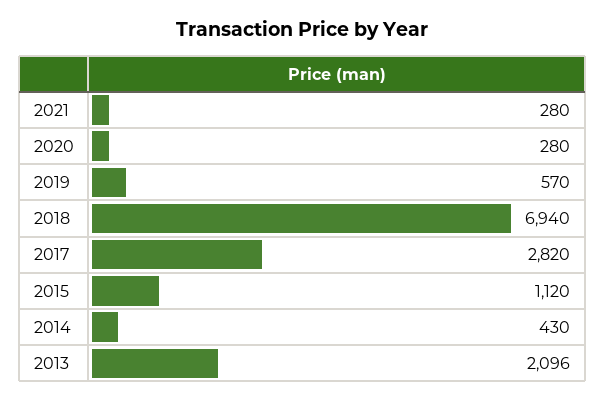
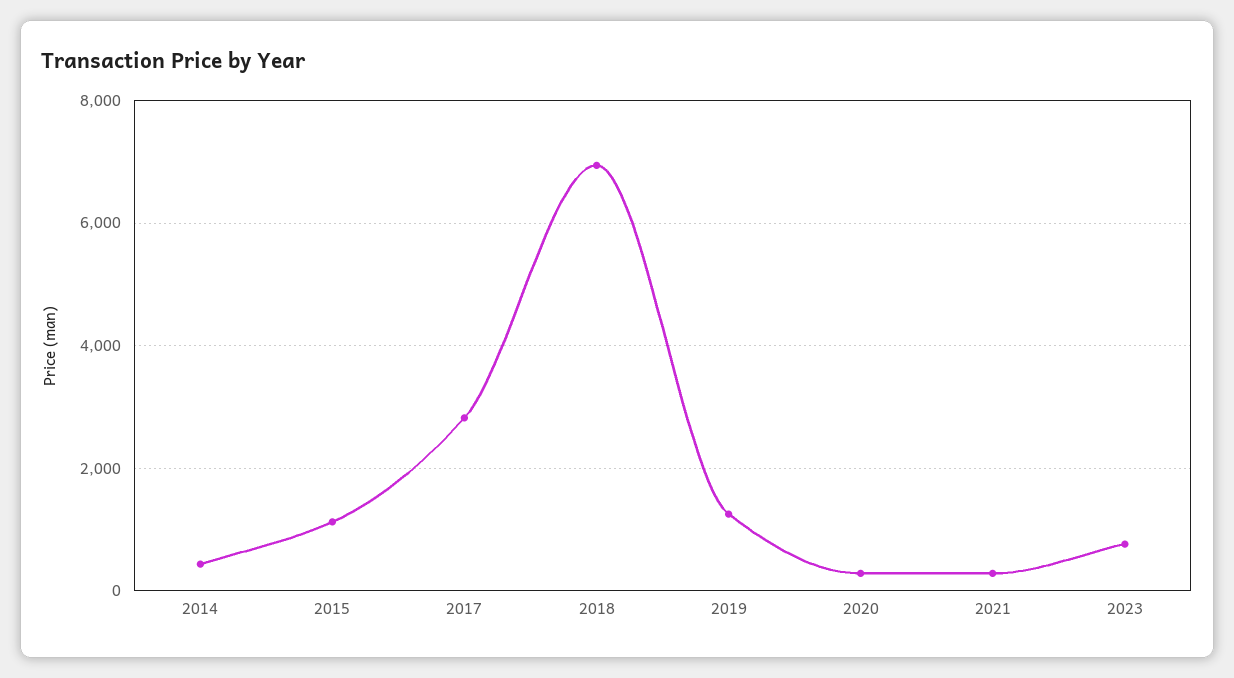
2019: 570 -> 1200
2013: 2096 -> none
2023: none -> 800

